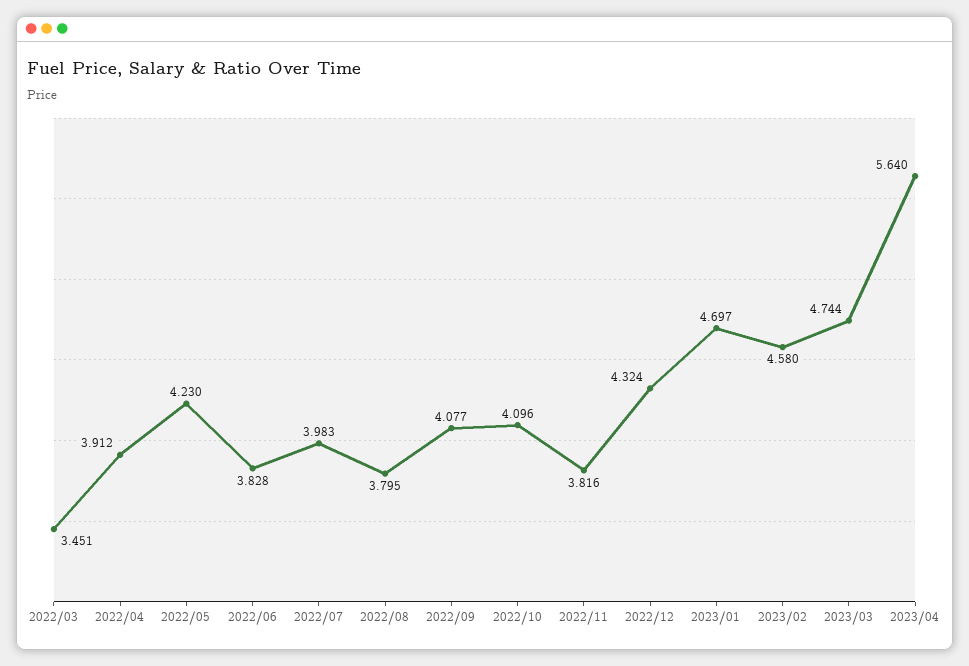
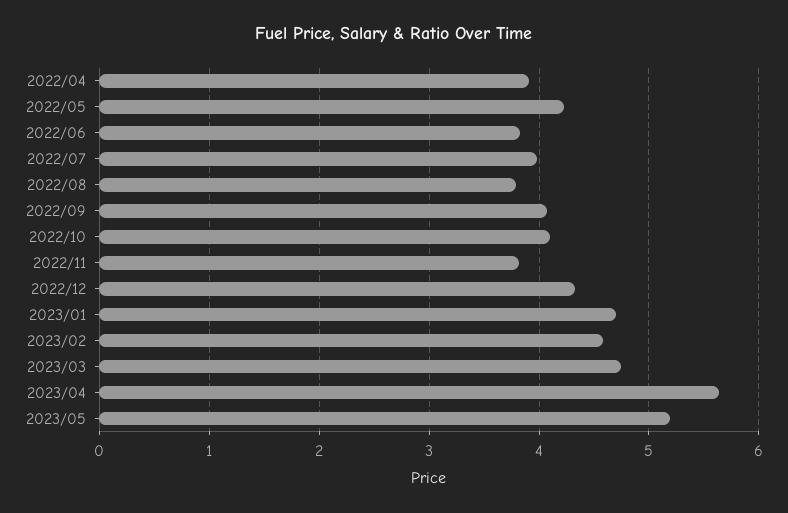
2022/03: 3.451 -> none
2023/05: none -> 5.2

